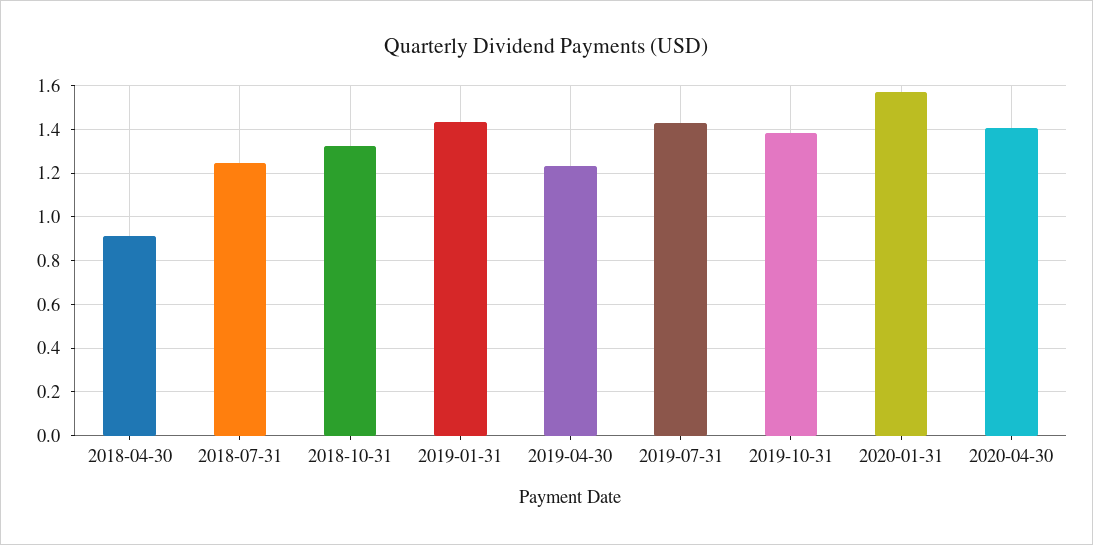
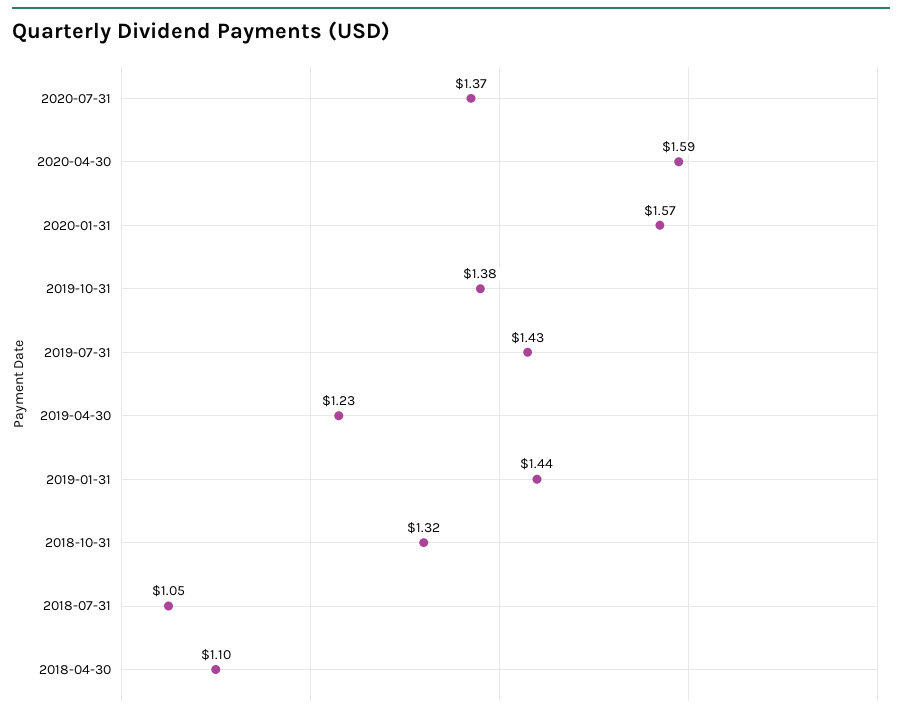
2018-04-30: 0.9 -> 1.1
2018-07-31: 1.25 -> 1.05
2020-04-30: 1.4 -> 1.59
2020-07-31: none -> 1.37

